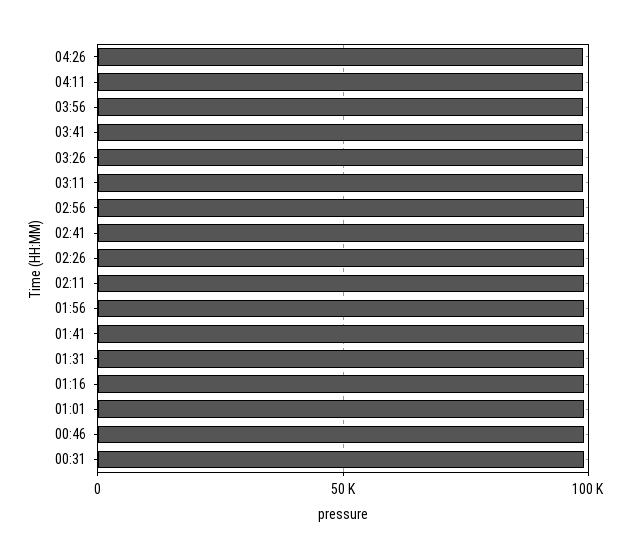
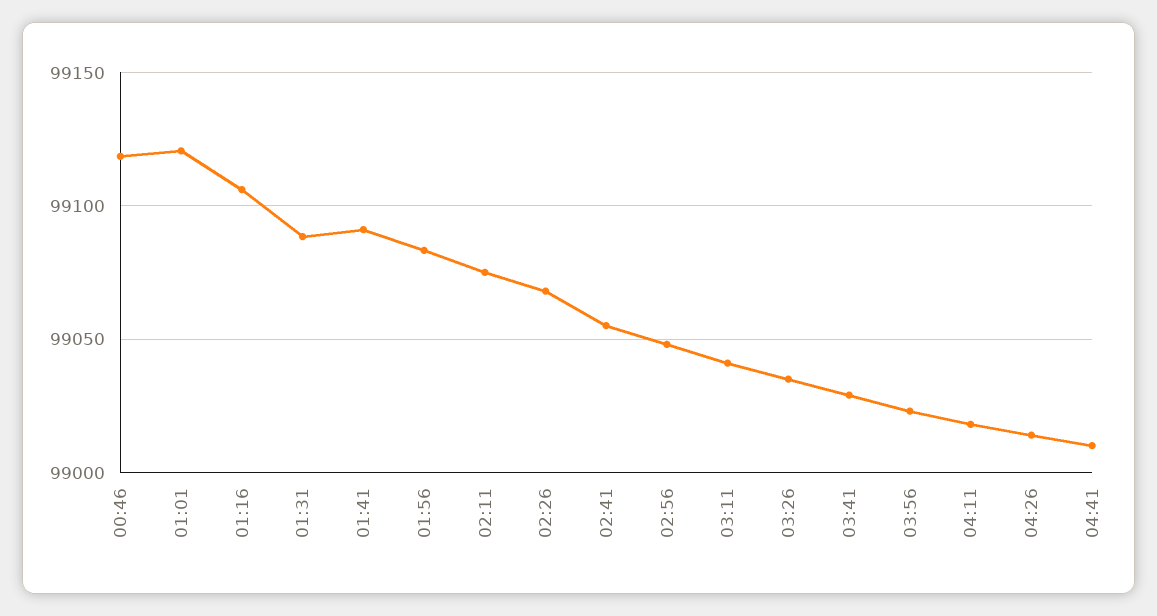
00:31: 100000 -> none
04:41: none -> 99010

